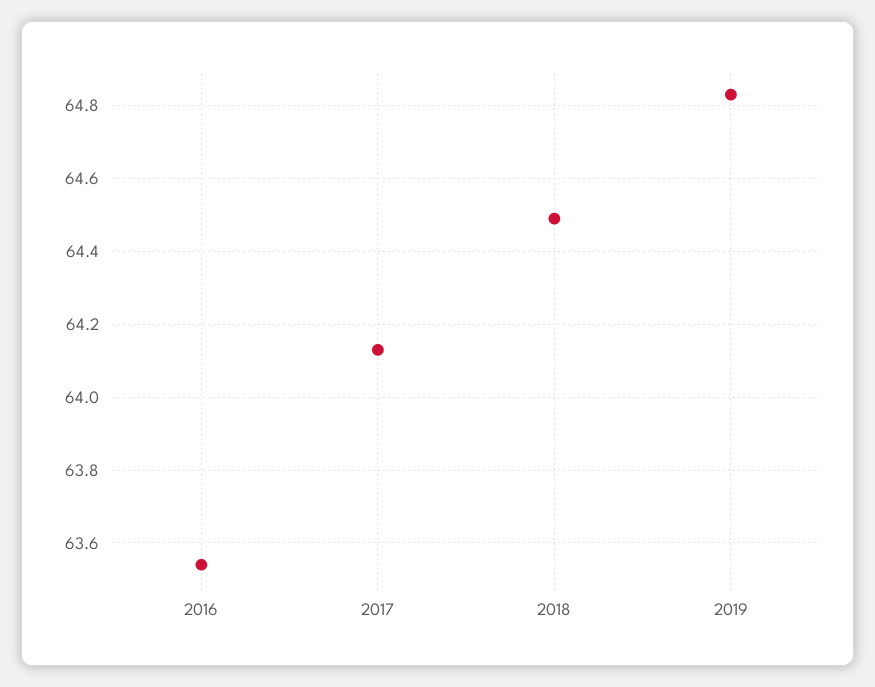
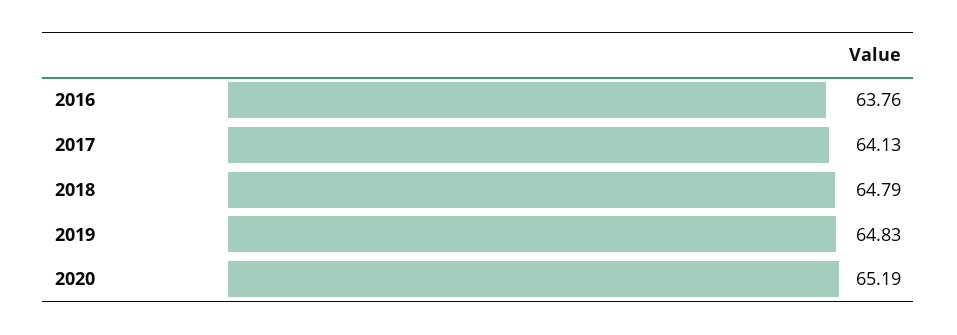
2016: 63.55 -> 63.76
2018: 64.5 -> 64.79
2020: none -> 65.19

